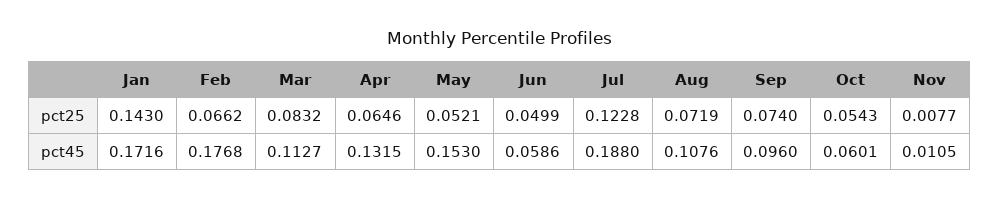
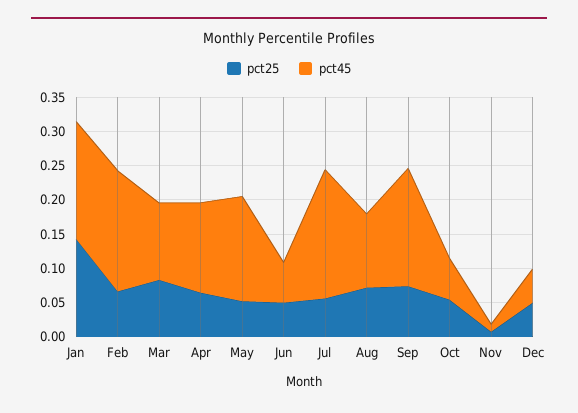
pct25, Jul: 0.1228 -> 0.05
pct45, Sep: 0.096 -> 0.175
pct25, Dec: none -> 0.05
pct45, Dec: none -> 0.05

